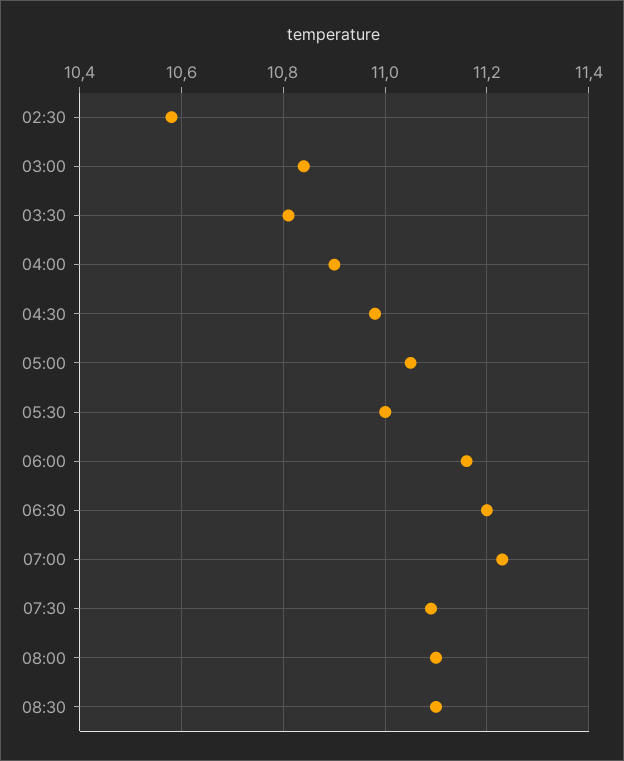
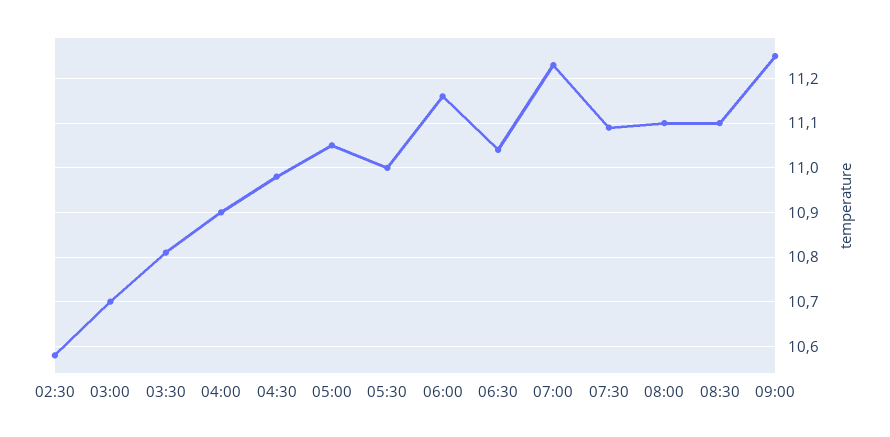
03:00: 10.85 -> 10.7
06:30: 11.2 -> 11.05
09:00: none -> 11.25

